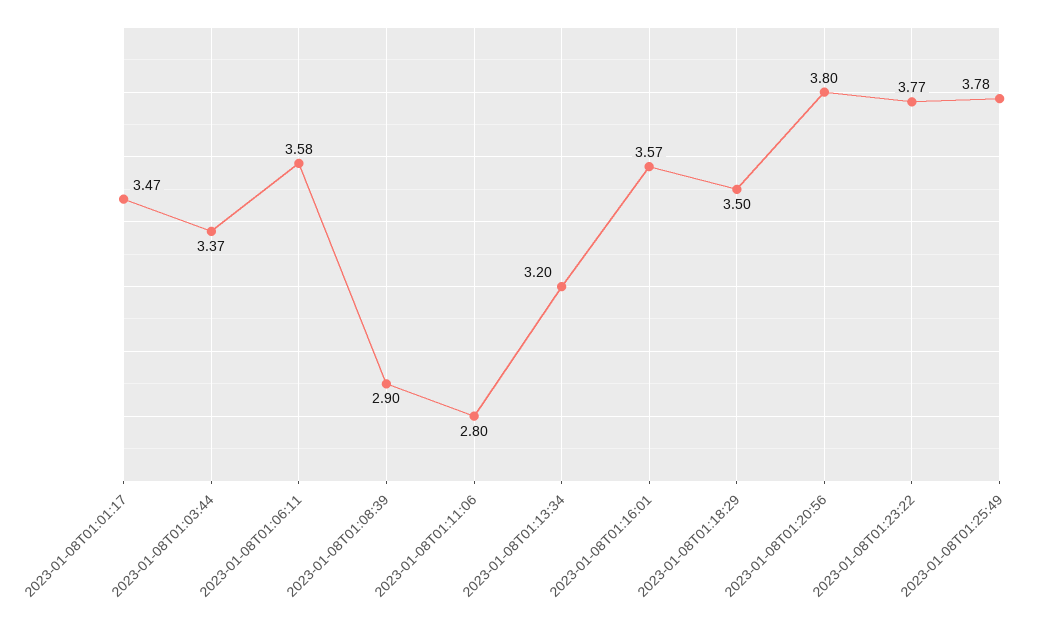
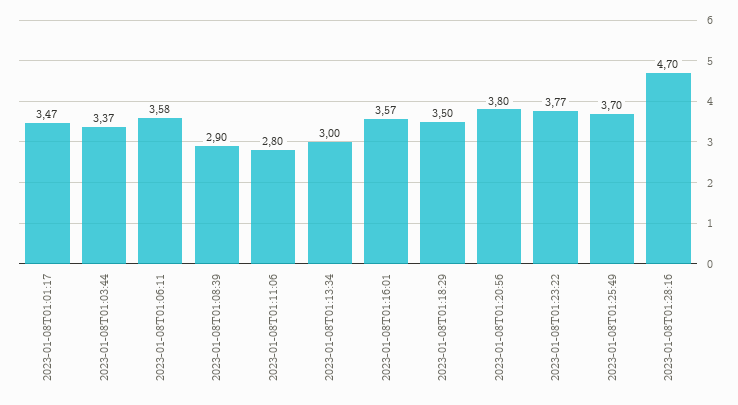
2023-01-08T01:13:34: 3.2 -> 3
2023-01-08T01:25:49: 3.78 -> 3.7
2023-01-08T01:28:16: none -> 4.7

